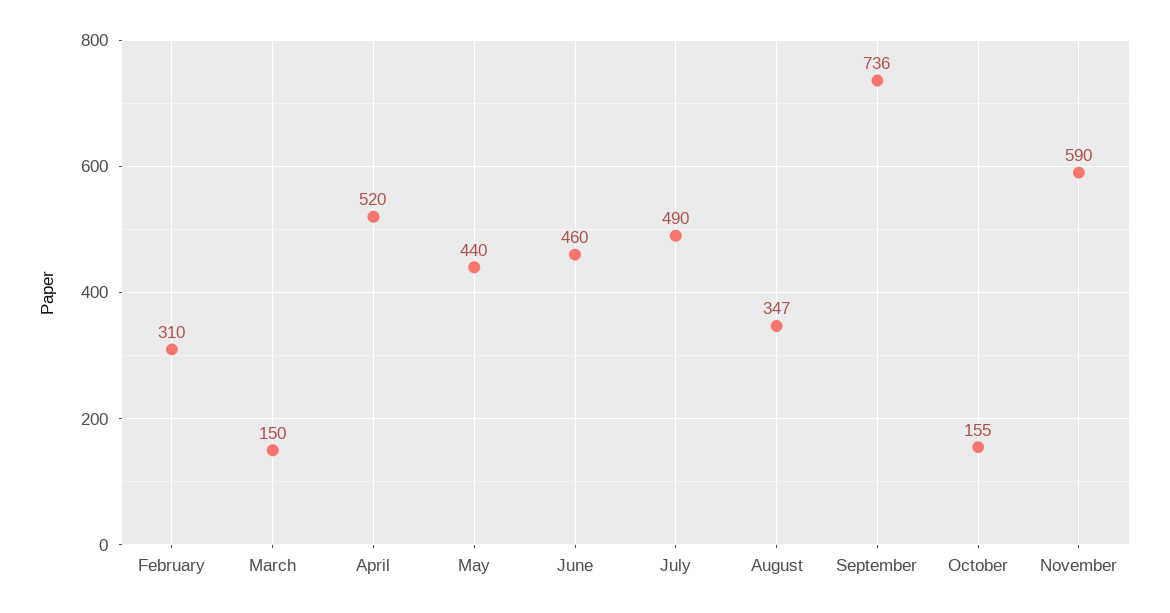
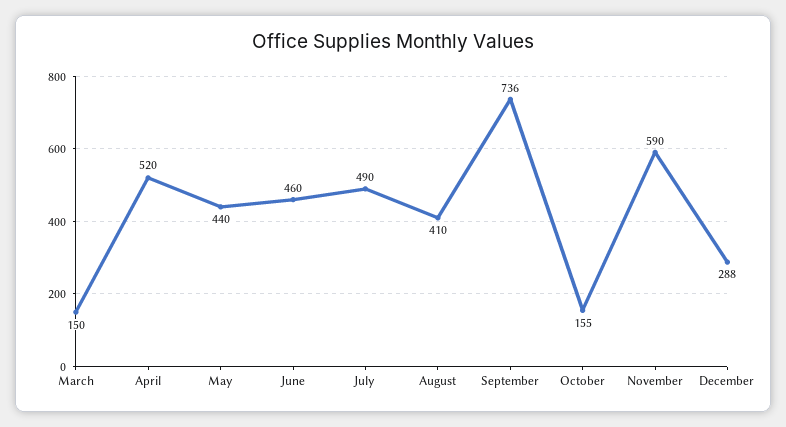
February: 310 -> none
August: 347 -> 410
December: none -> 288

